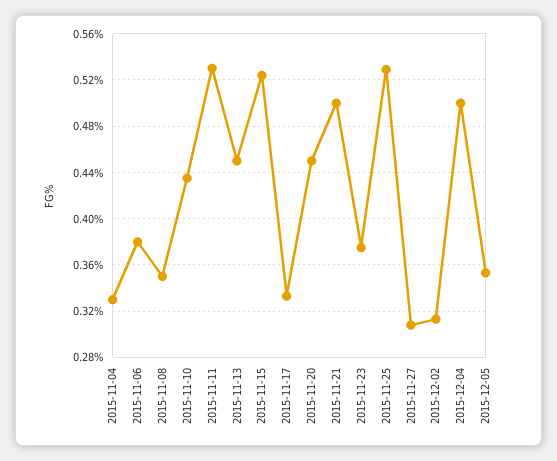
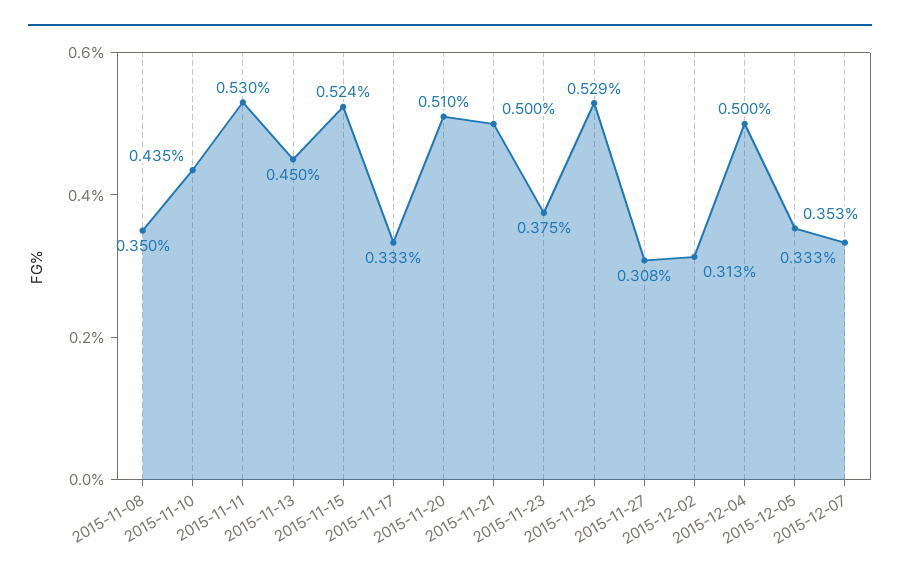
2015-11-04: 0.33 -> none
2015-11-06: 0.38 -> none
2015-11-20: 0.45 -> 0.51
2015-12-07: none -> 0.333

